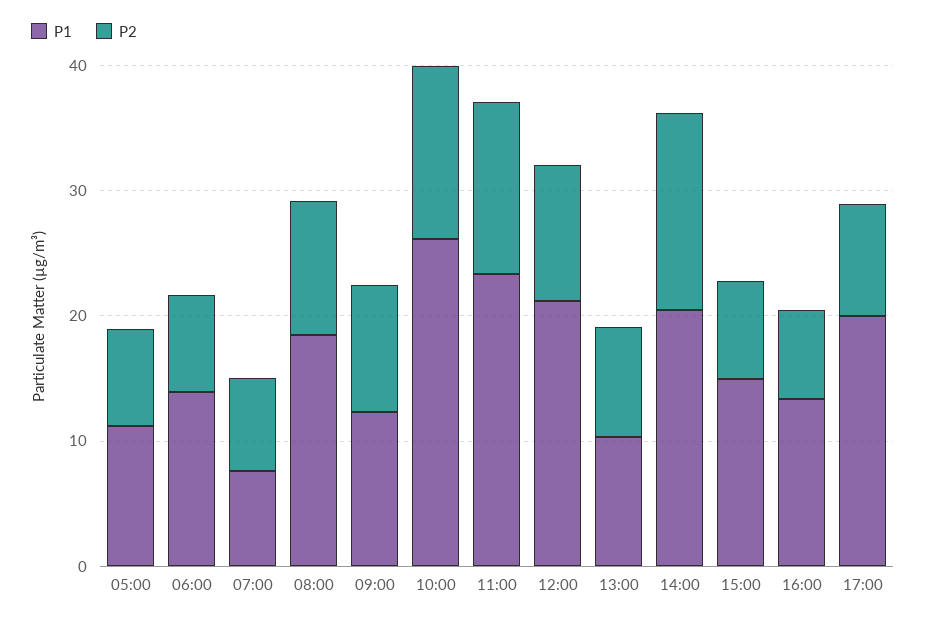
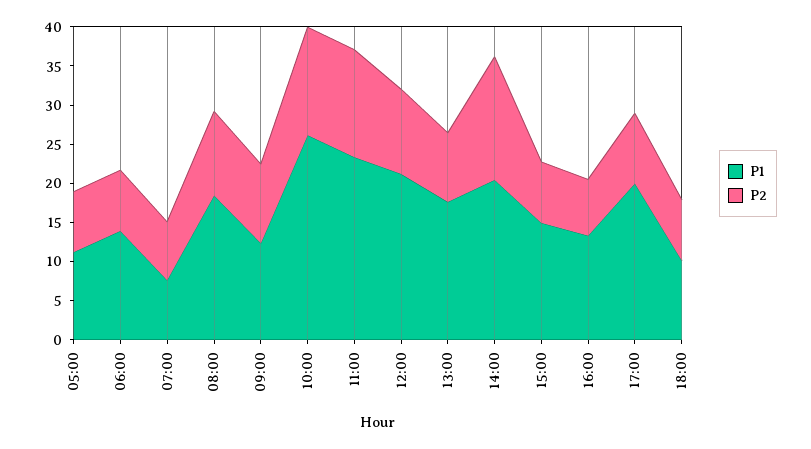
P1, 13:00: 10 -> 17.5
P1, 18:00: none -> 10
P2, 18:00: none -> 7.5

